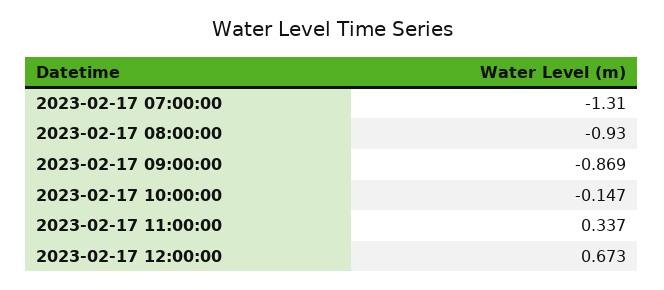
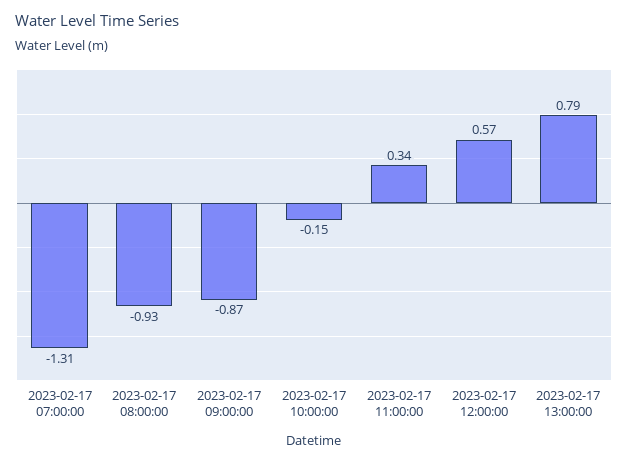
2023-02-17 12:00:00: 0.673 -> 0.57
2023-02-17 13:00:00: none -> 0.79

